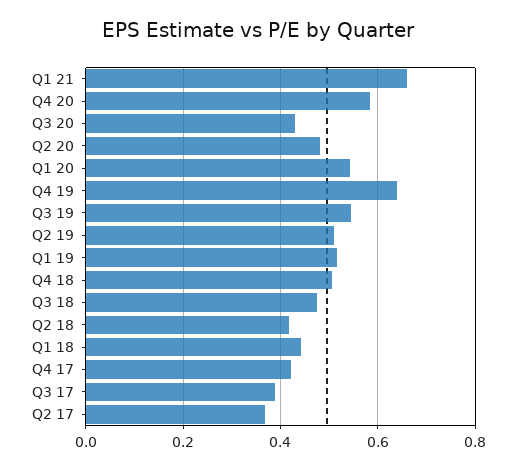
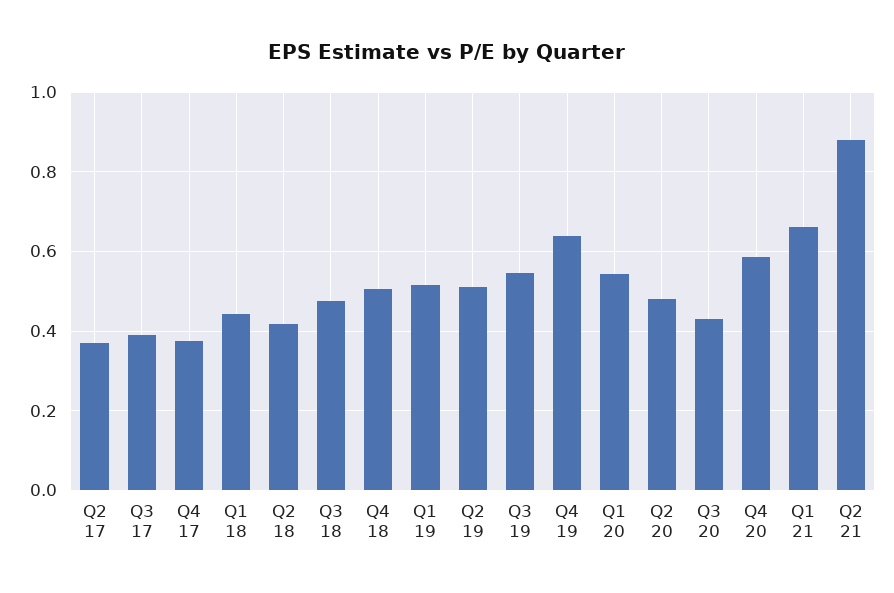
Q4 17: 0.42 -> 0.38
Q2 21: none -> 0.88

